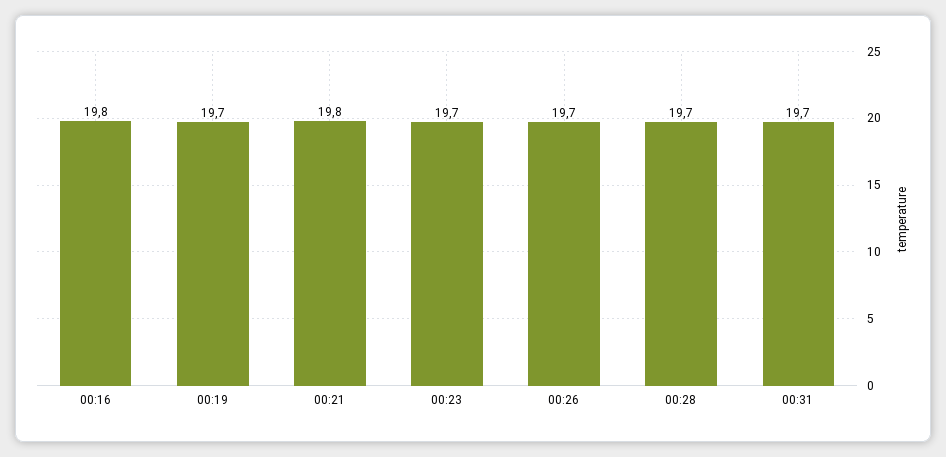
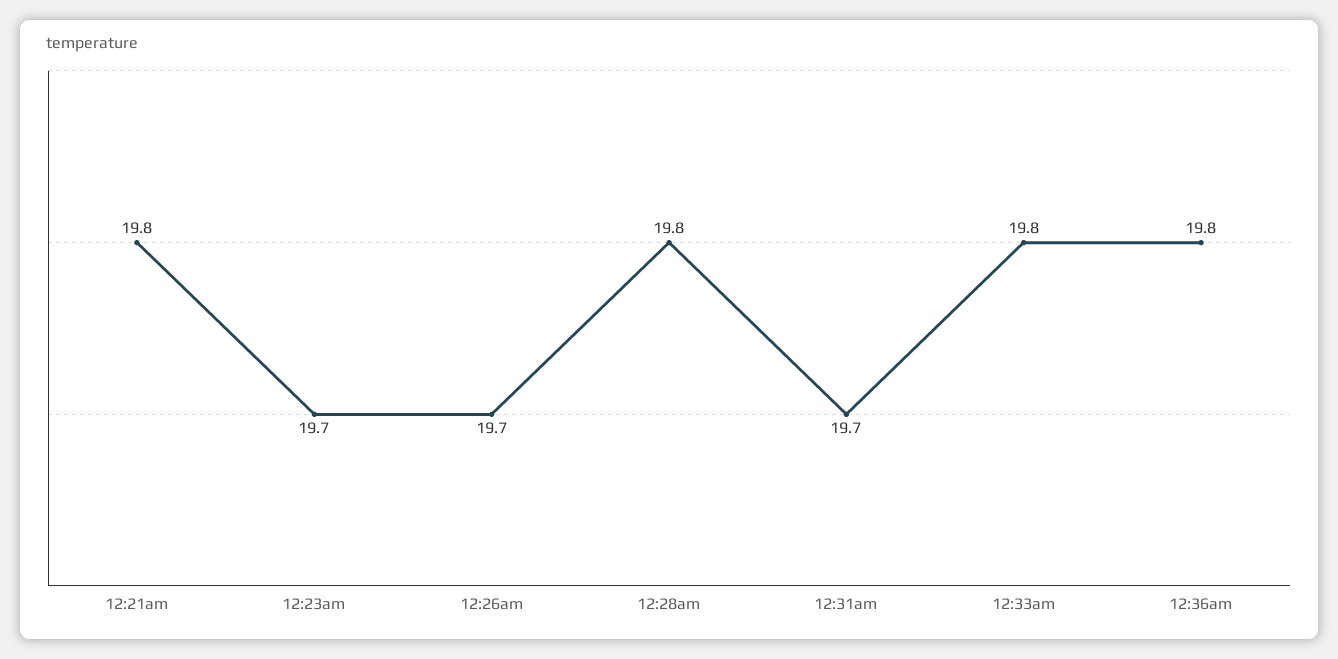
00:16: 19.8 -> none
00:19: 19.7 -> none
00:28: 19.7 -> 19.8
12:33am: none -> 19.8
12:36am: none -> 19.8

